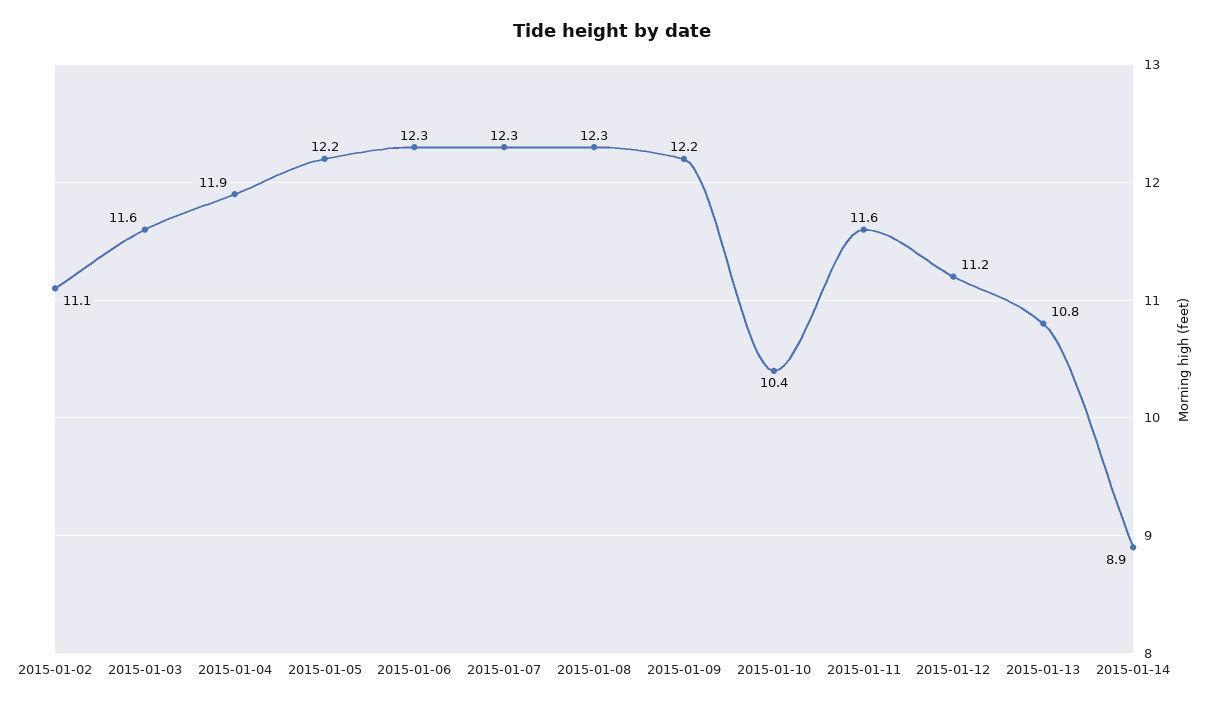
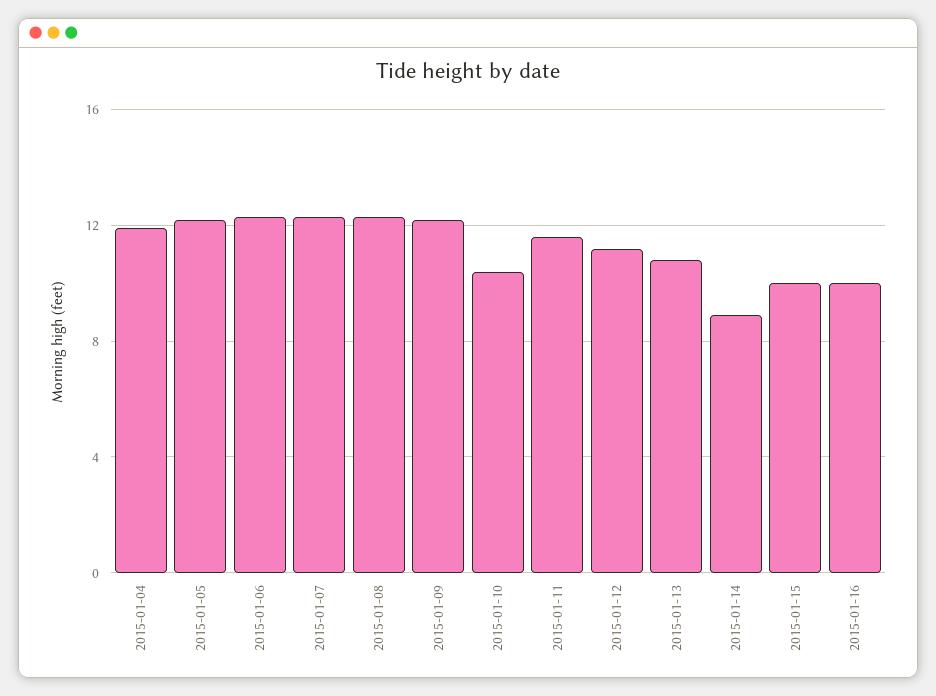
2015-01-02: 11.1 -> none
2015-01-03: 11.6 -> none
2015-01-15: none -> 10
2015-01-16: none -> 10

